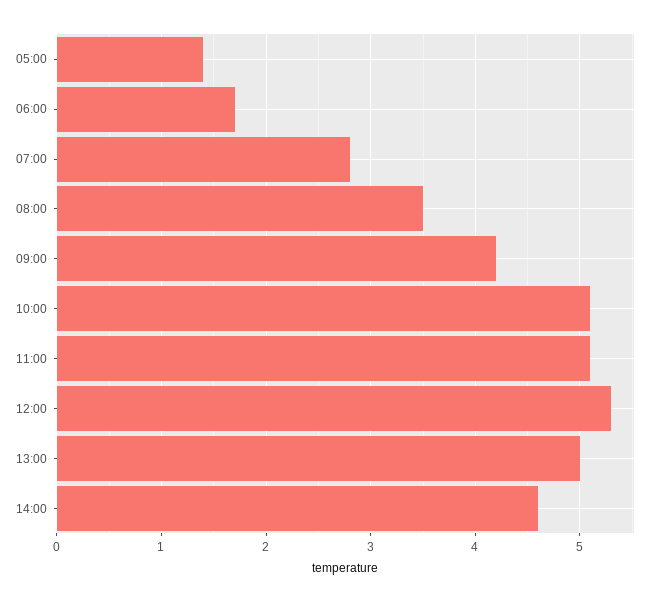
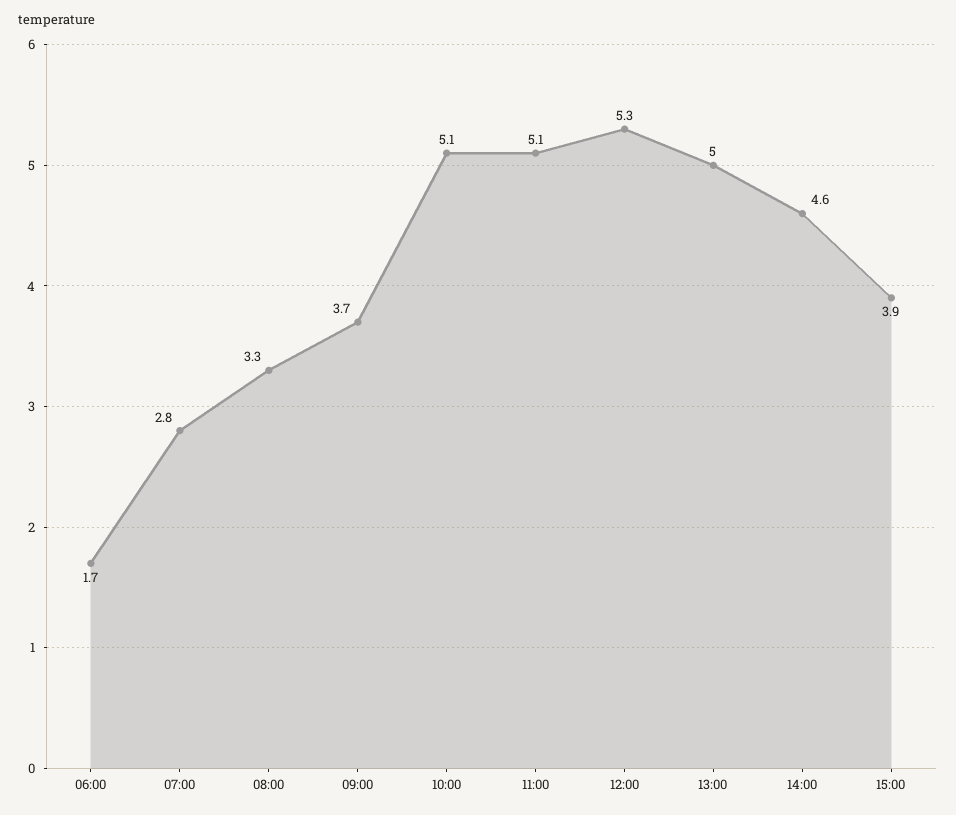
05:00: 1.4 -> none
08:00: 3.5 -> 3.3
09:00: 4.2 -> 3.7
15:00: none -> 3.9

